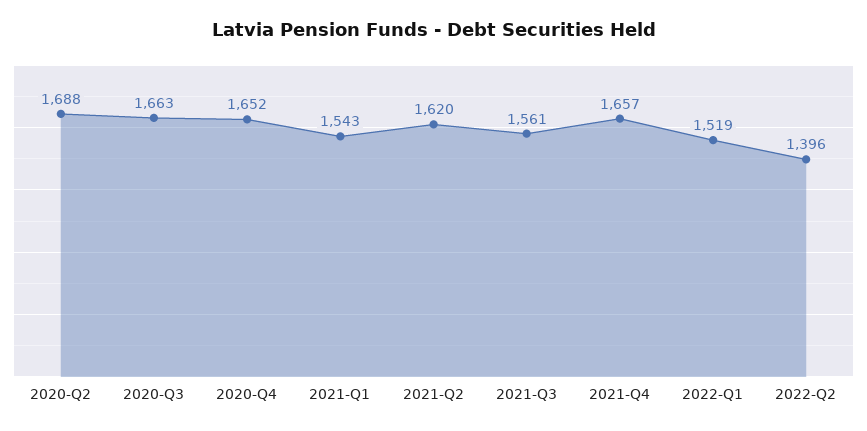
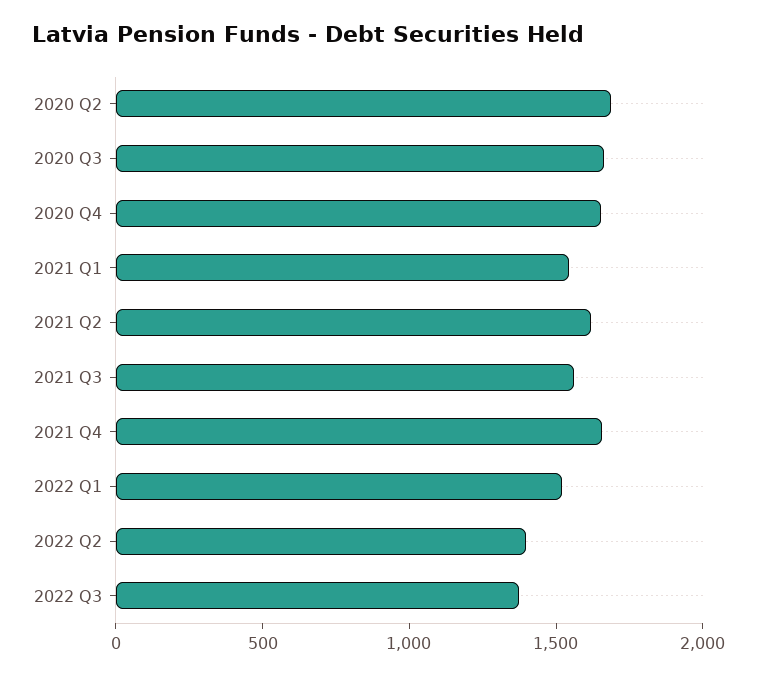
2022 Q3: none -> 1400

